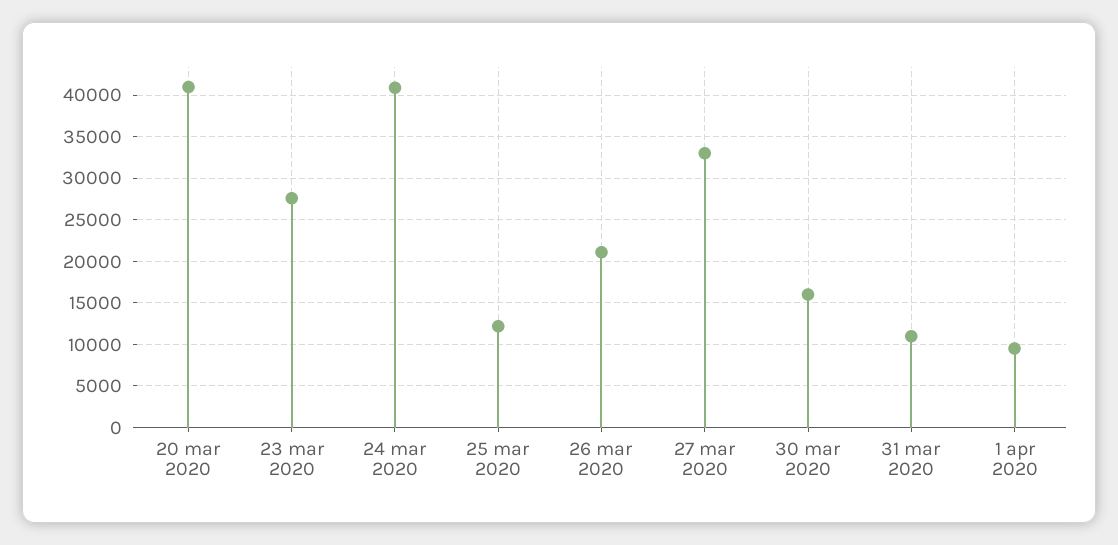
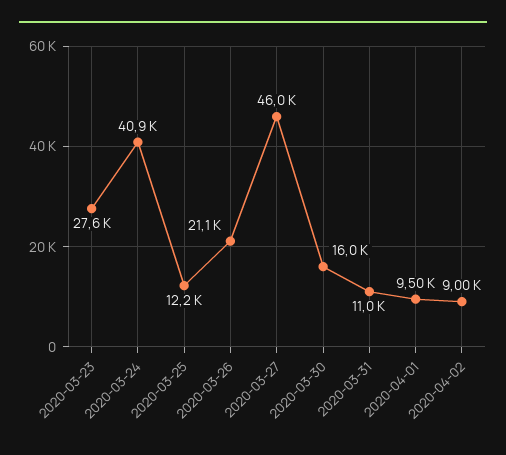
20 mar 2020: 41000 -> none
27 mar 2020: 33000 -> 46000
2020-04-02: none -> 9000

